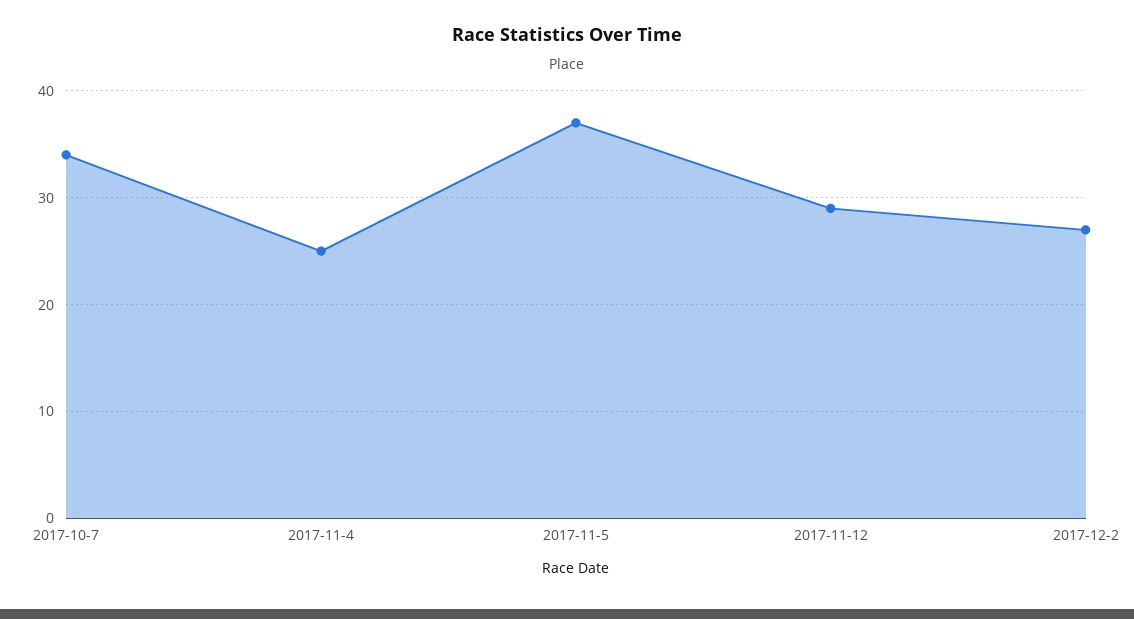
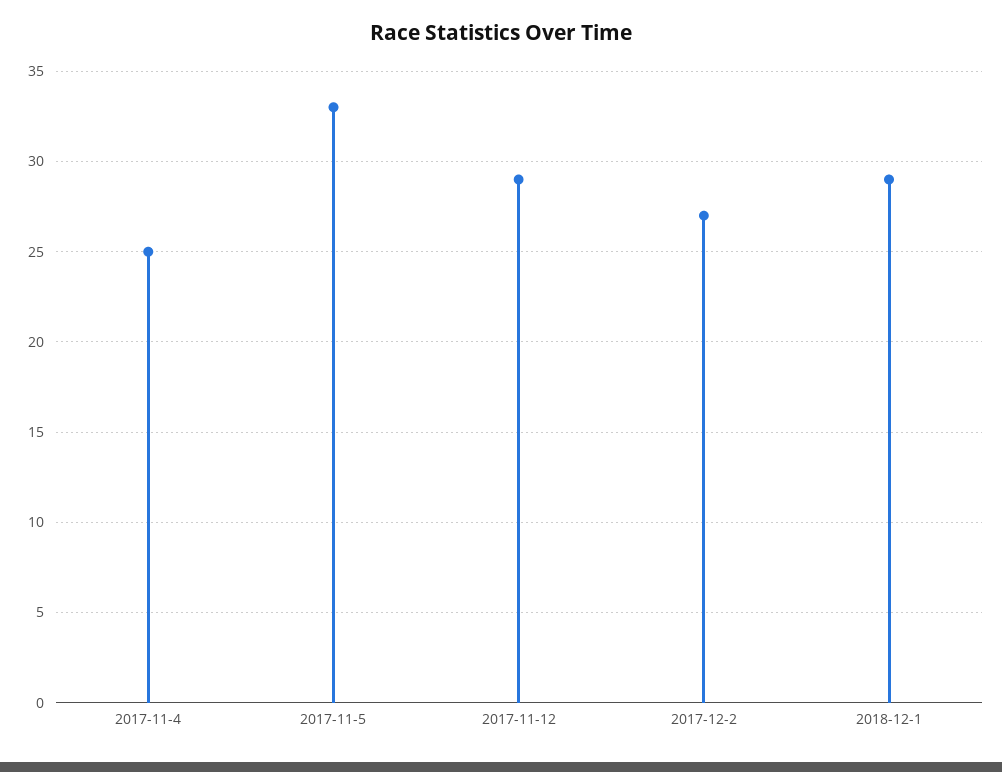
2017-10-7: 34 -> none
2017-11-5: 37 -> 33
2018-12-1: none -> 29

